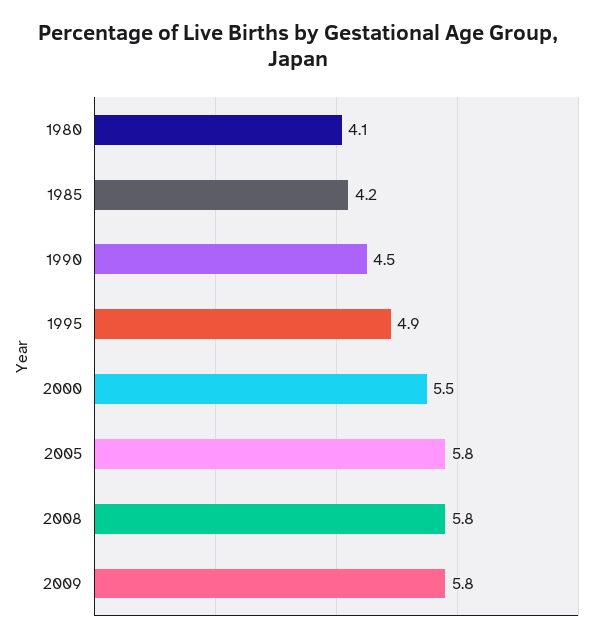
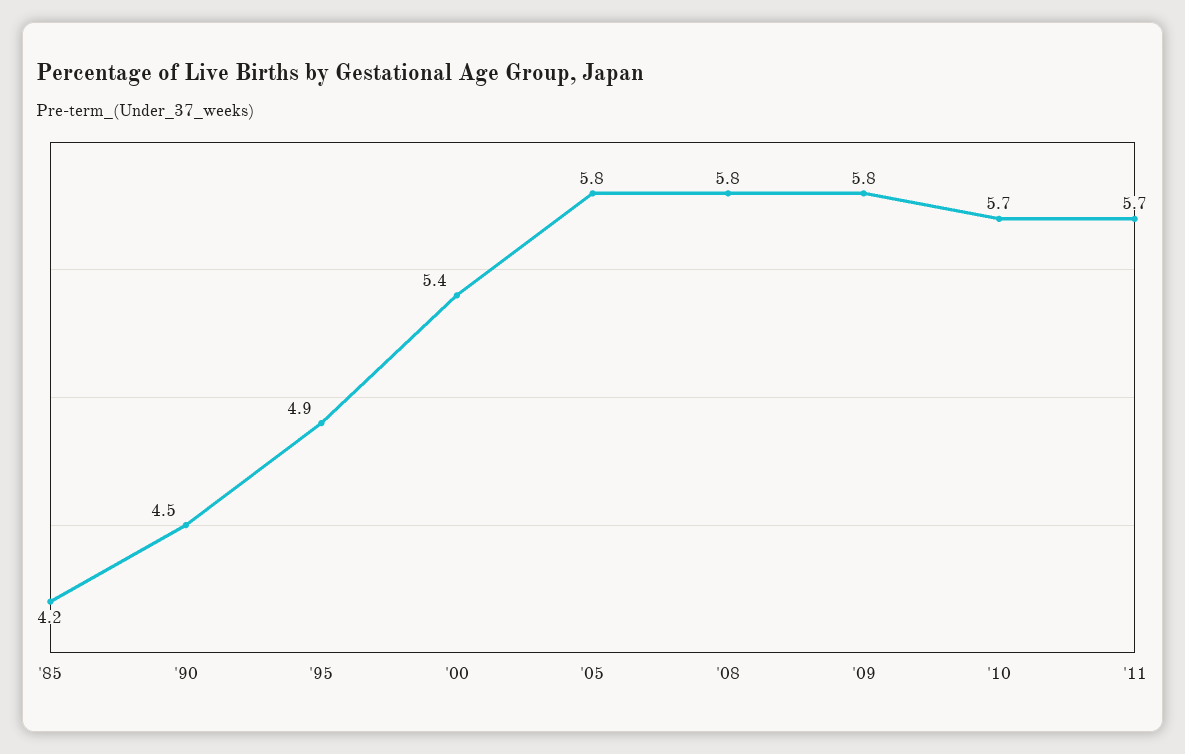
1980: 4.1 -> none
2000: 5.5 -> 5.4
'10: none -> 5.7
'11: none -> 5.7

